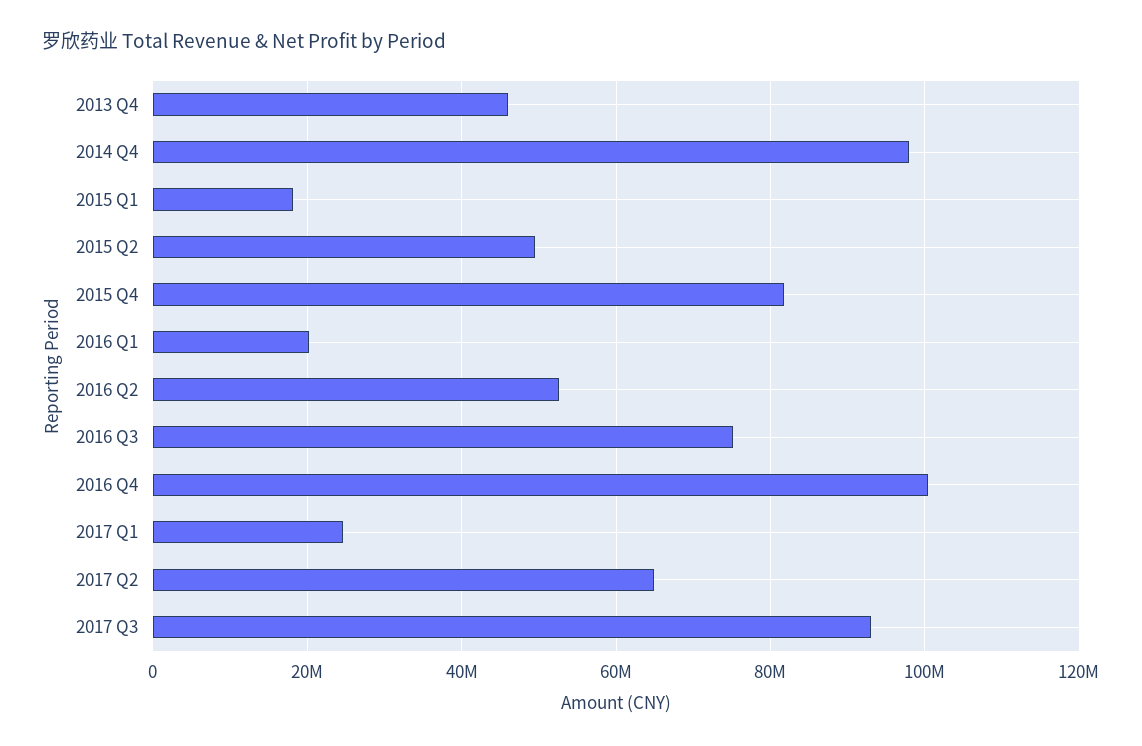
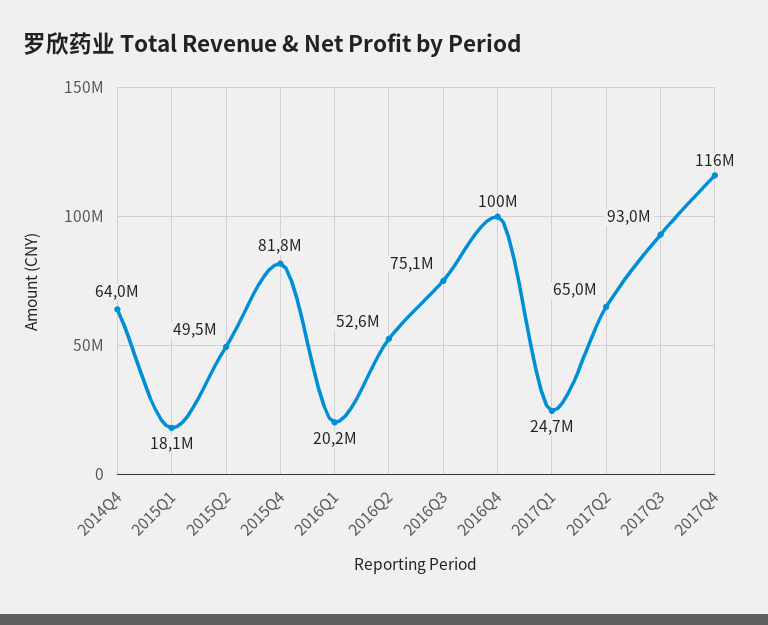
2013 Q4: 46000000 -> none
2014 Q4: 98000000 -> 64000000
2017Q4: none -> 116000000

